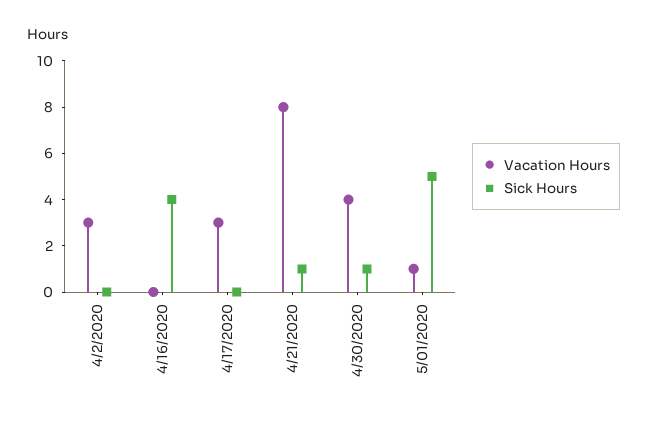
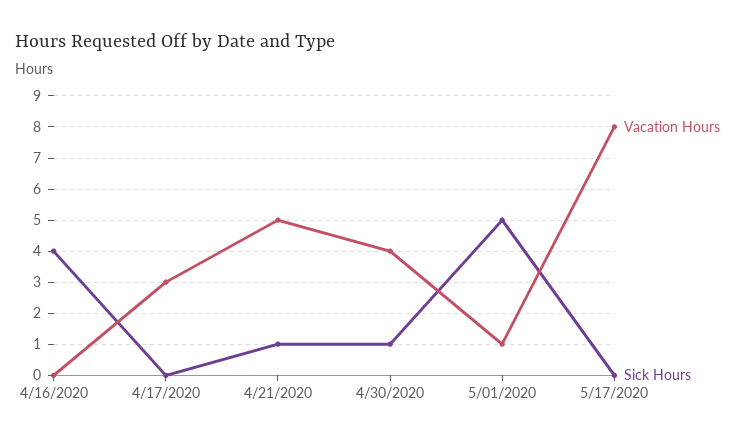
Vacation Hours, 4/2/2020: 3 -> none
Sick Hours, 4/2/2020: 0 -> none
Vacation Hours, 4/21/2020: 8 -> 5
Vacation Hours, 5/17/2020: none -> 8
Sick Hours, 5/17/2020: none -> 0

